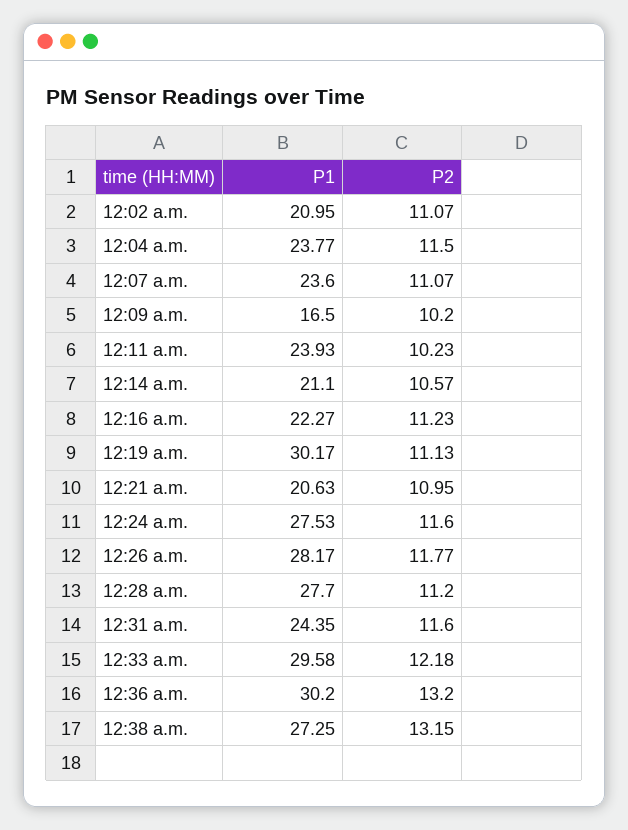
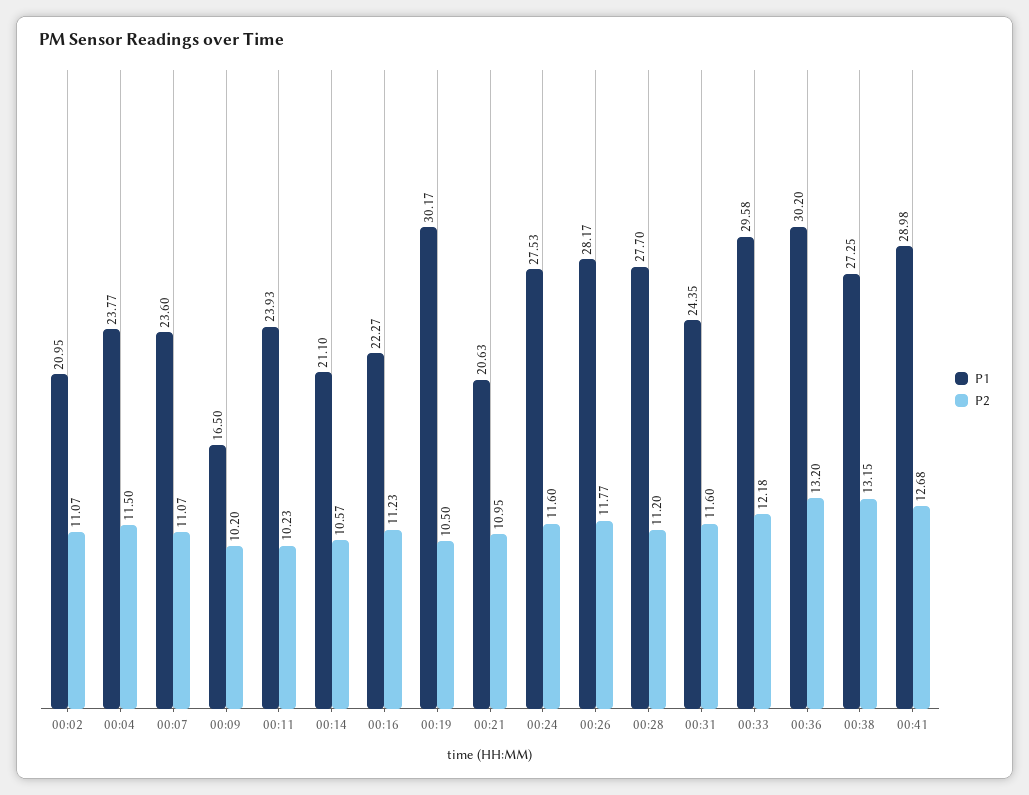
P2, 12:19 a.m.: 11.13 -> 10.5
P1, 00:41: none -> 28.98
P2, 00:41: none -> 12.68

